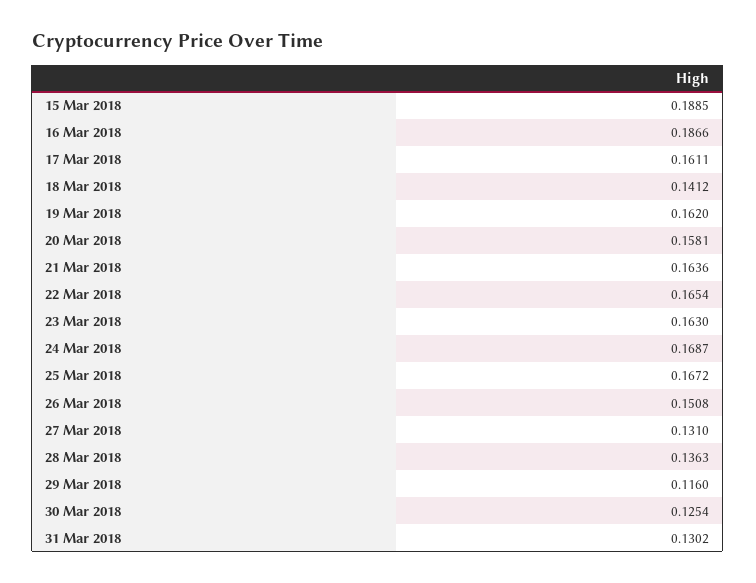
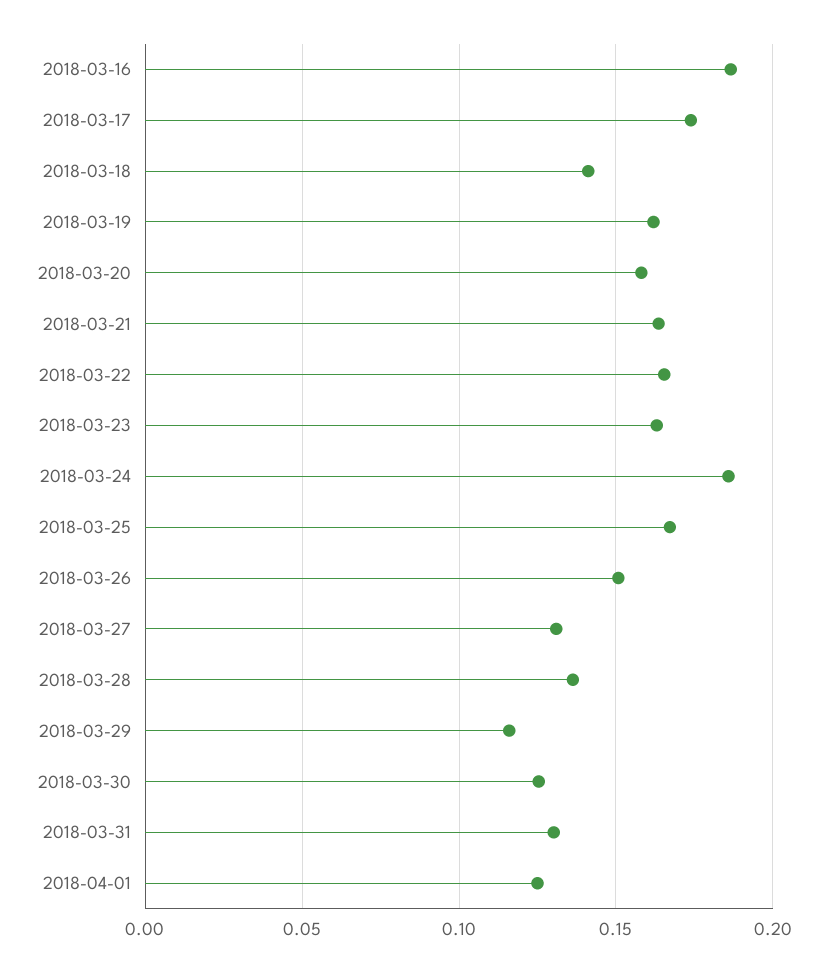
15 Mar 2018: 0.1885 -> none
17 Mar 2018: 0.1611 -> 0.175
24 Mar 2018: 0.1687 -> 0.185
2018-04-01: none -> 0.125

